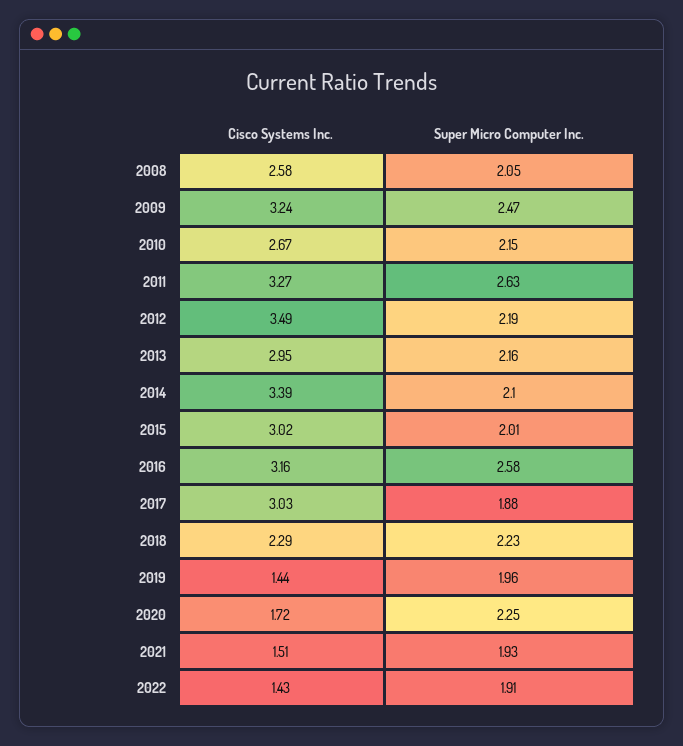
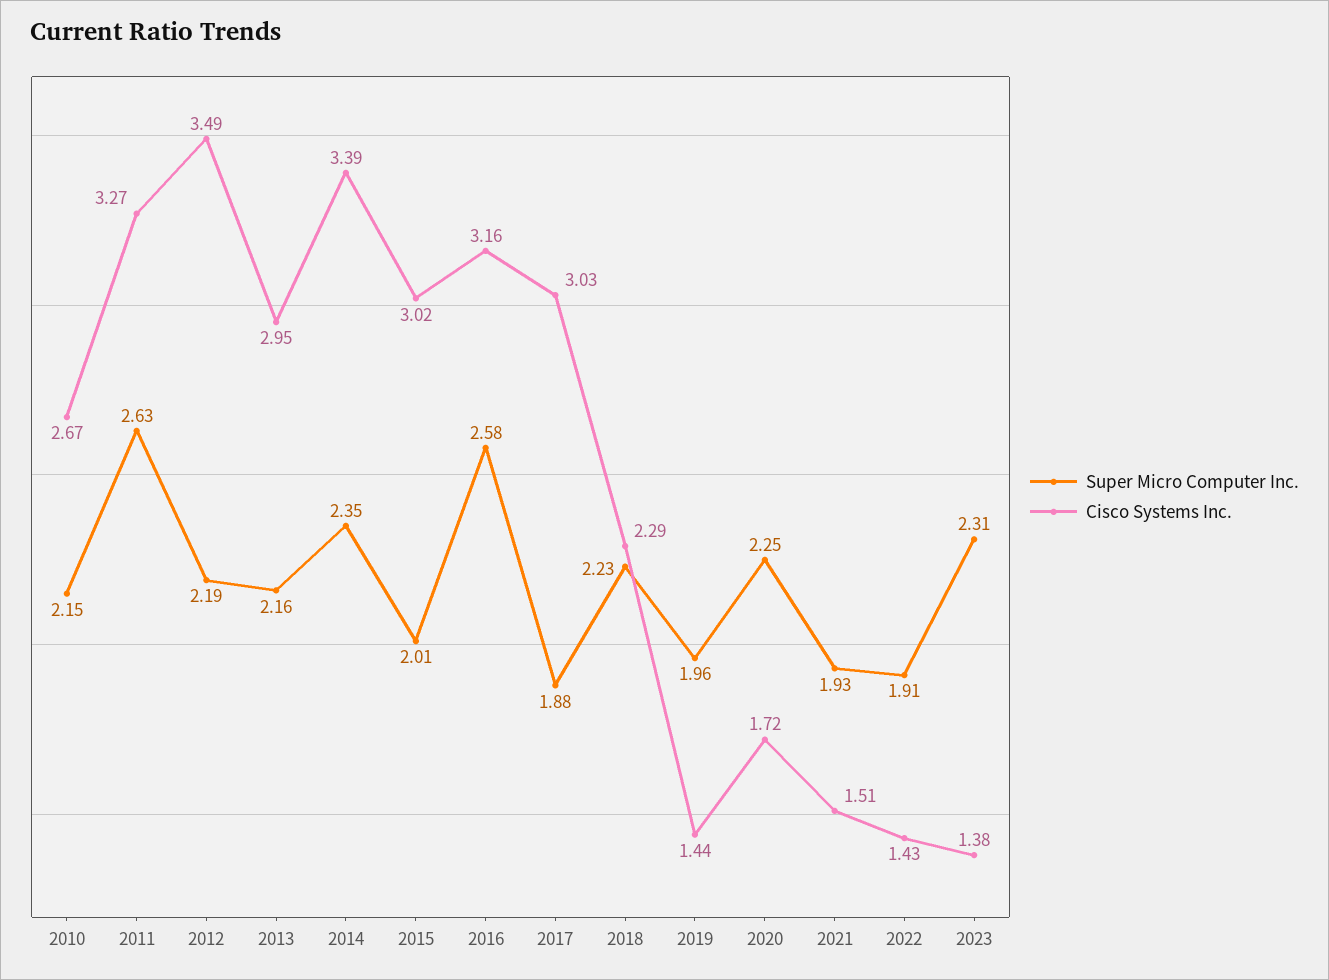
Cisco Systems Inc., 2008: 2.58 -> none
Super Micro Computer Inc., 2008: 2.05 -> none
Cisco Systems Inc., 2009: 3.24 -> none
Super Micro Computer Inc., 2009: 2.47 -> none
Super Micro Computer Inc., 2014: 2.1 -> 2.35
Super Micro Computer Inc., 2023: none -> 2.31
Cisco Systems Inc., 2023: none -> 1.38

